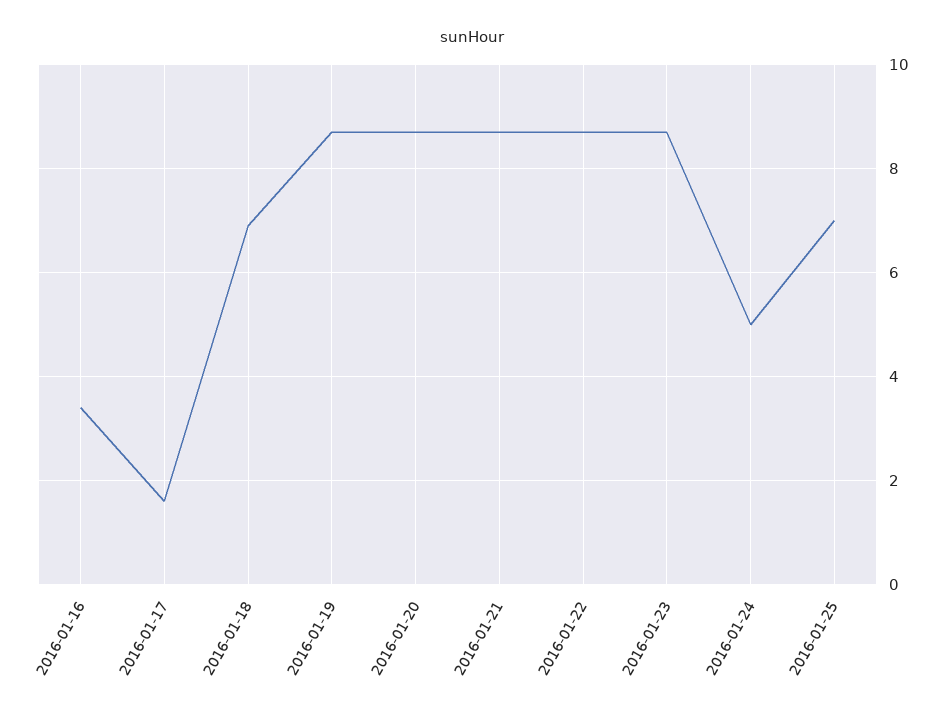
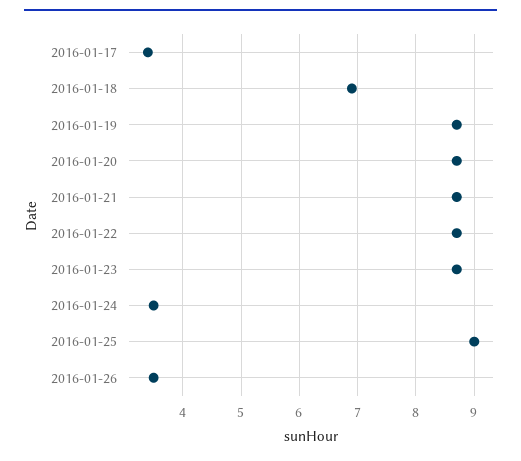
2016-01-16: 3.5 -> none
2016-01-17: 1.5 -> 3.5
2016-01-24: 5 -> 3.5
2016-01-25: 7 -> 9
2016-01-26: none -> 3.5

